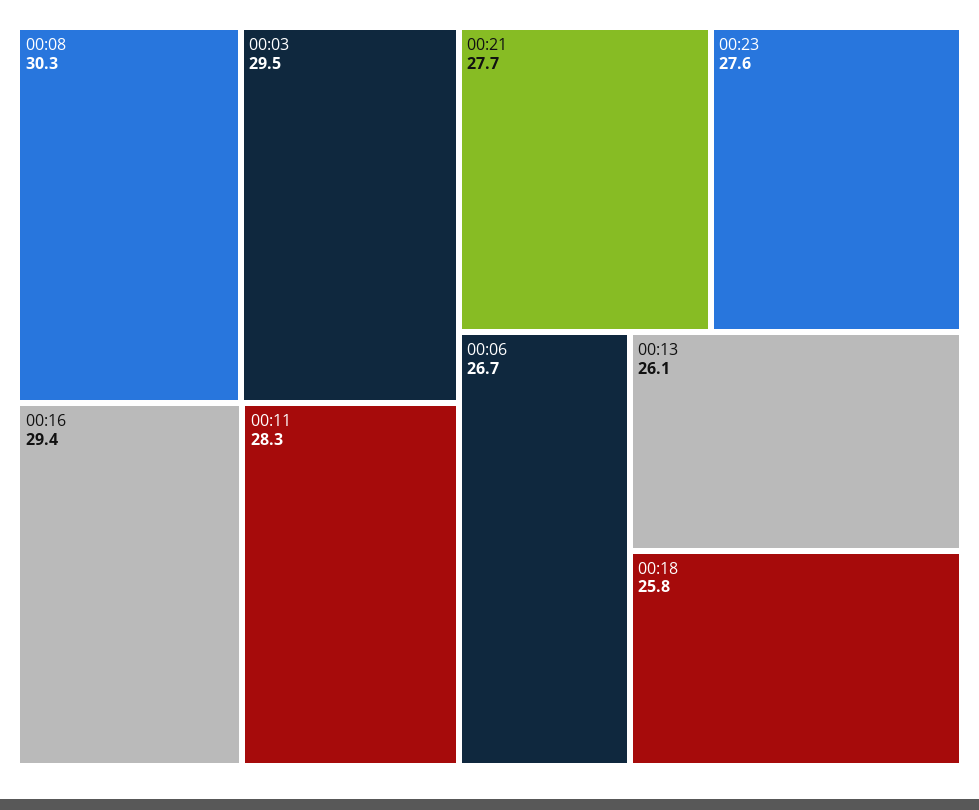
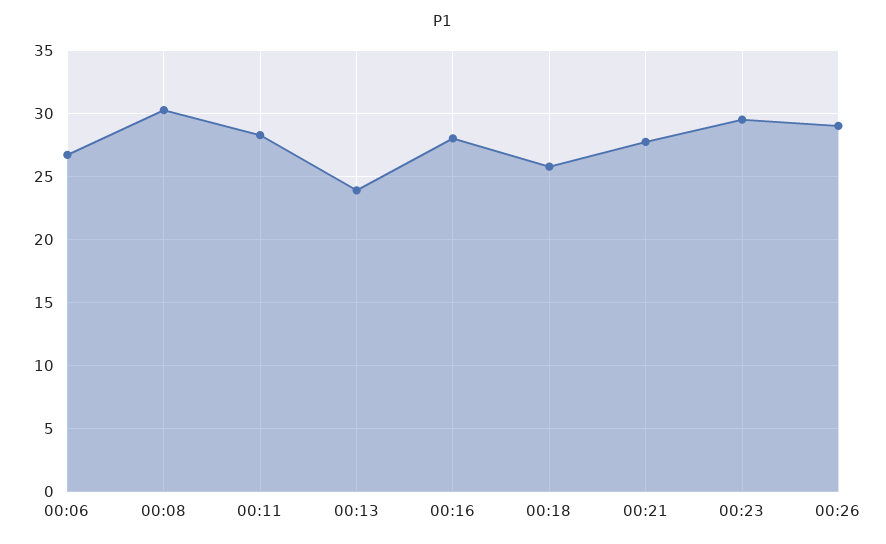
00:03: 29.5 -> none
00:16: 29.4 -> 28
00:23: 27.6 -> 29.5
00:13: 26.1 -> 24
00:26: none -> 29

